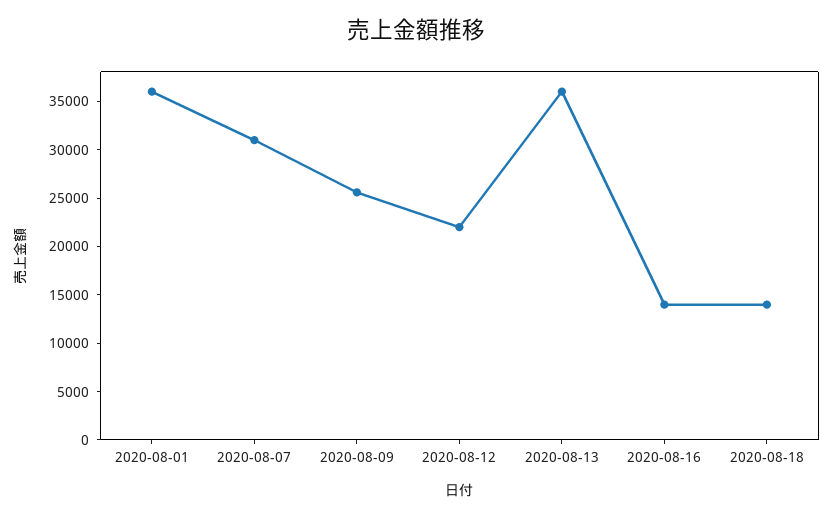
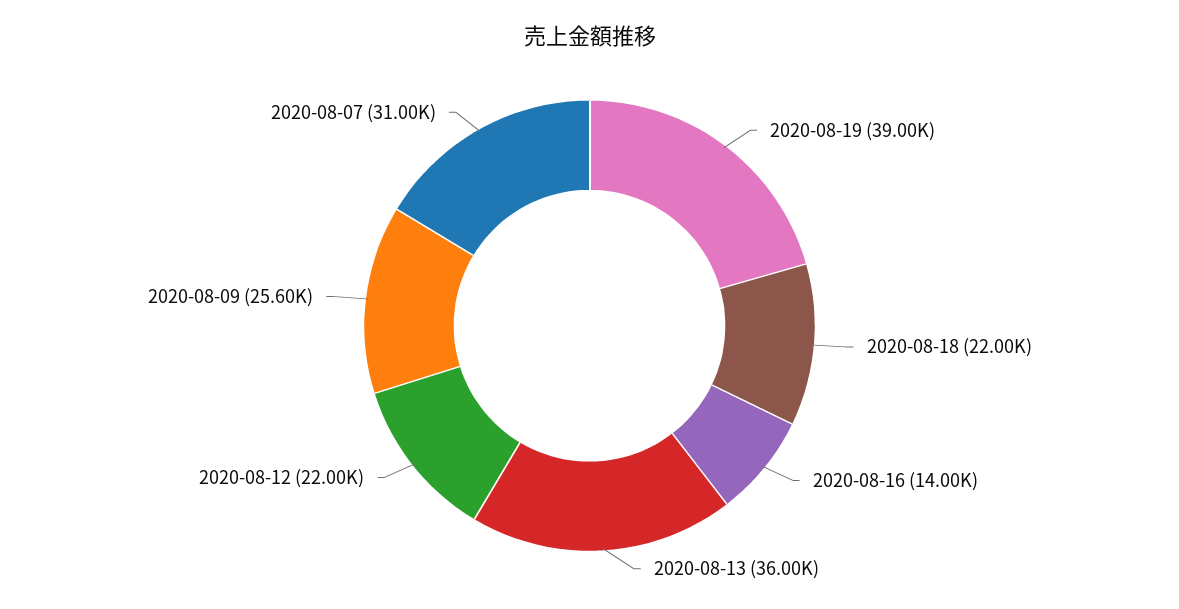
2020-08-01: 36000 -> none
2020-08-18: 14000 -> 22000
2020-08-19: none -> 39000

